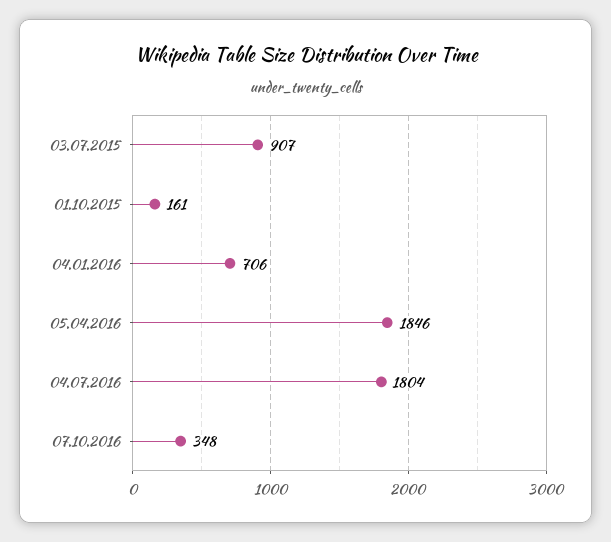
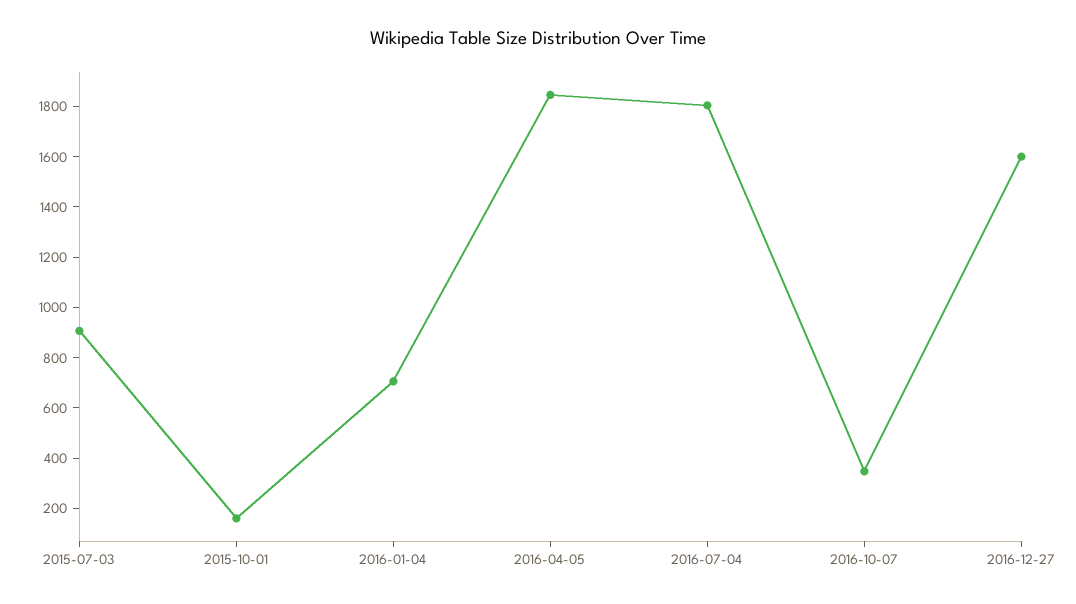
2016-12-27: none -> 1600

